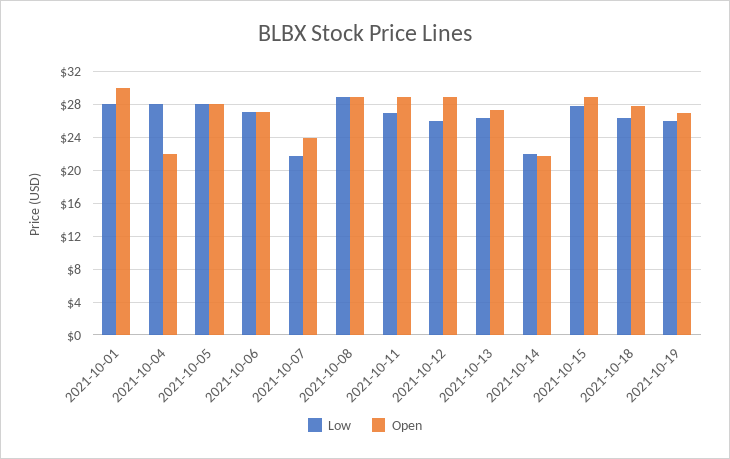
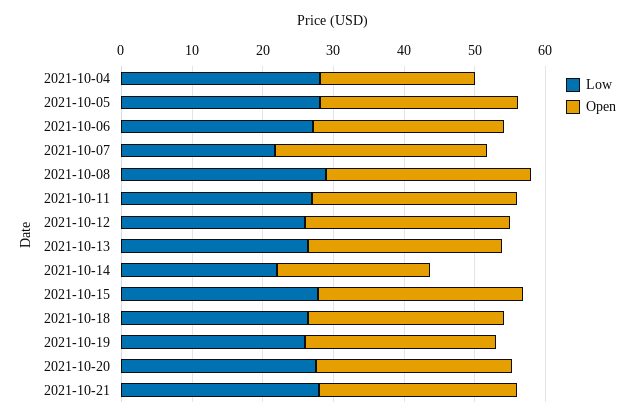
Low, 2021-10-01: 28 -> none
Open, 2021-10-01: 30 -> none
Open, 2021-10-07: 24 -> 30
Low, 2021-10-20: none -> 28
Open, 2021-10-20: none -> 28
Low, 2021-10-21: none -> 28
Open, 2021-10-21: none -> 28

